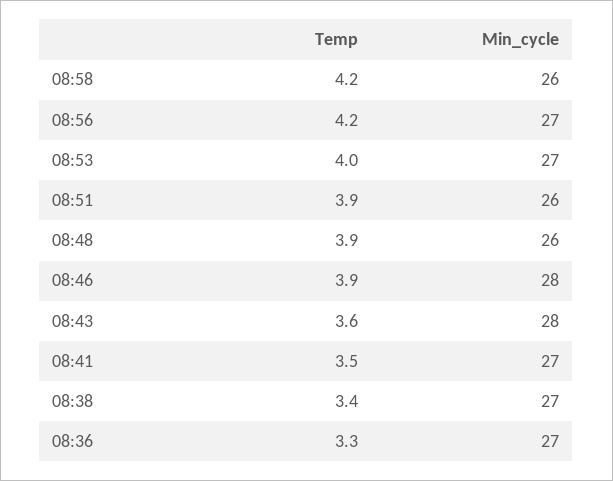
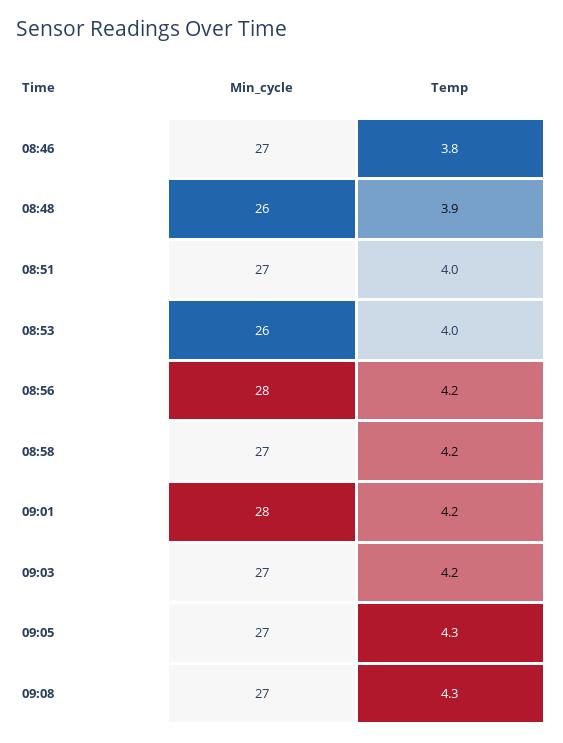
Min_cycle, 08:58: 26 -> 27
Min_cycle, 08:56: 27 -> 28
Min_cycle, 08:53: 27 -> 26
Temp, 08:51: 3.9 -> 4
Min_cycle, 08:51: 26 -> 27
Temp, 08:46: 3.9 -> 3.8
Min_cycle, 08:46: 28 -> 27
Temp, 08:43: 3.6 -> none
Min_cycle, 08:43: 28 -> none
Temp, 08:41: 3.5 -> none
Min_cycle, 08:41: 27 -> none
Temp, 08:38: 3.4 -> none
Min_cycle, 08:38: 27 -> none
Temp, 08:36: 3.3 -> none
Min_cycle, 08:36: 27 -> none
Min_cycle, 09:01: none -> 28
Temp, 09:01: none -> 4.2
Min_cycle, 09:03: none -> 27
Temp, 09:03: none -> 4.2
Min_cycle, 09:05: none -> 27
Temp, 09:05: none -> 4.3
Min_cycle, 09:08: none -> 27
Temp, 09:08: none -> 4.3

